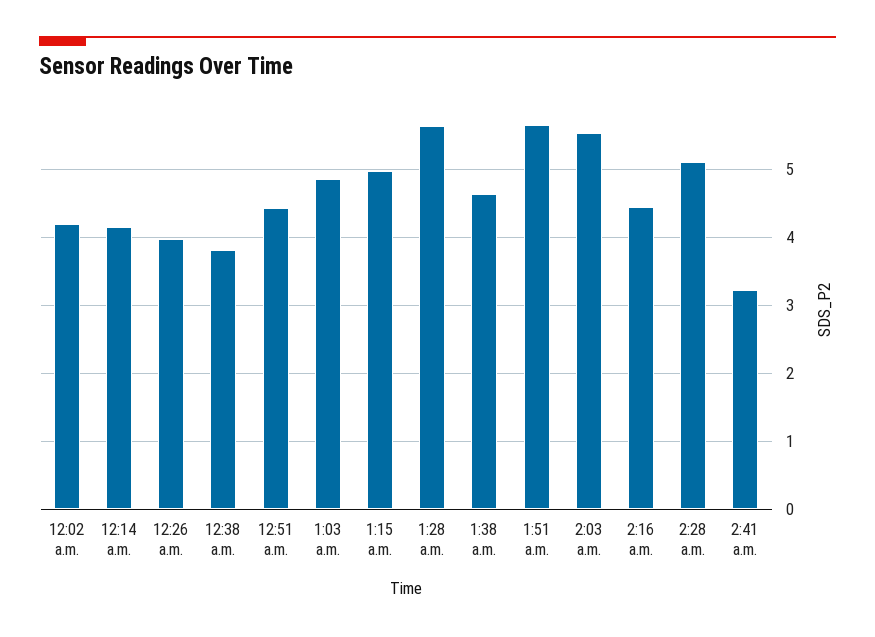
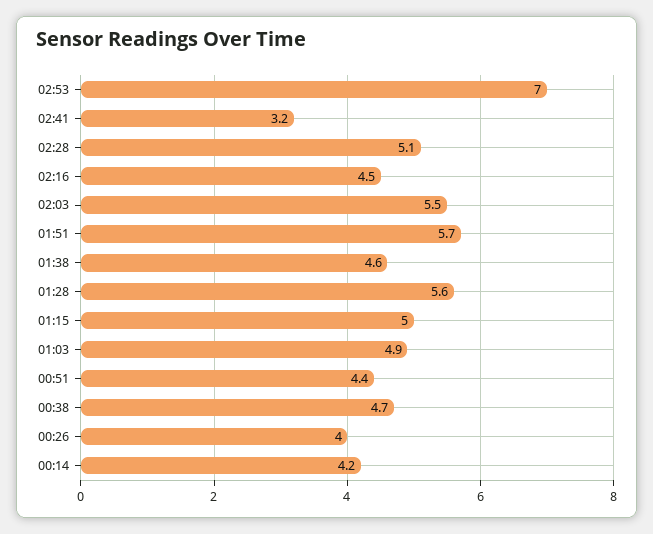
12:02 a.m.: 4.2 -> none
12:38 a.m.: 3.8 -> 4.7
02:53: none -> 7

